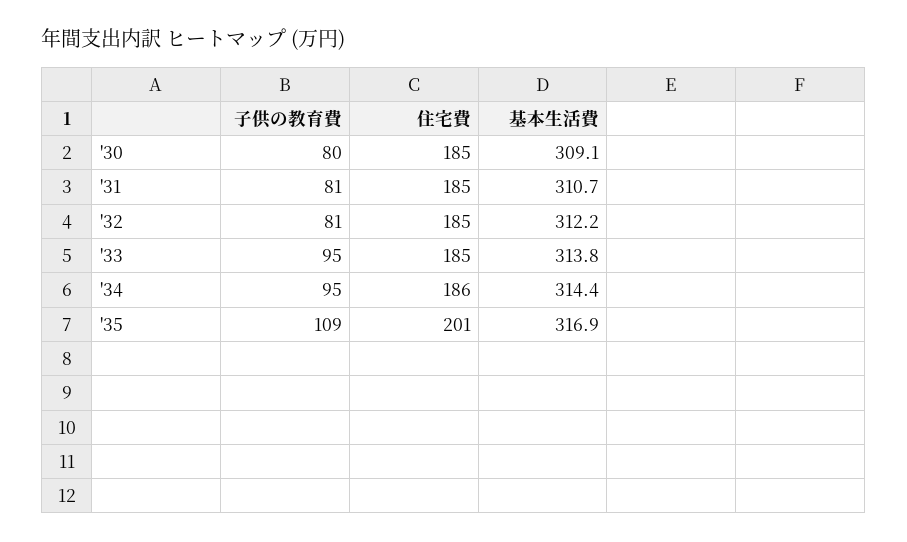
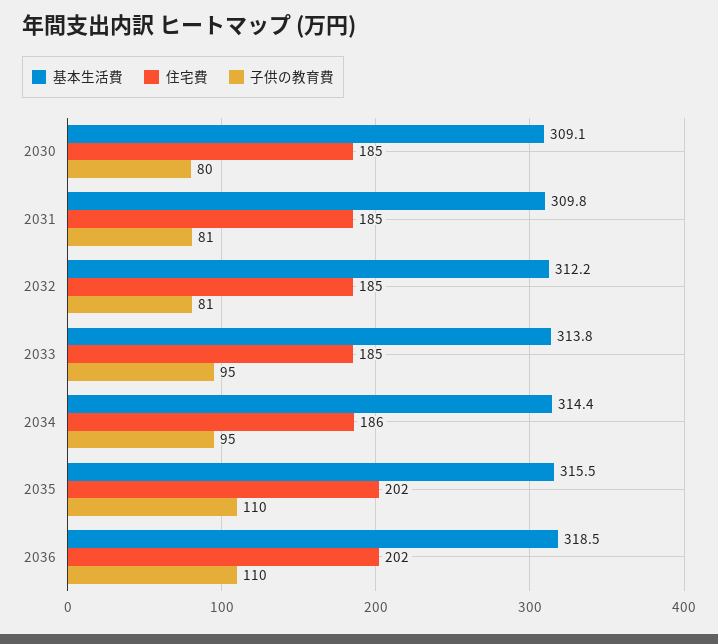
基本生活費, '31: 310.7 -> 309.8
子供の教育費, '35: 109 -> 110
住宅費, '35: 201 -> 202
基本生活費, '35: 316.9 -> 315.5
基本生活費, 2036: none -> 318.5
住宅費, 2036: none -> 202
子供の教育費, 2036: none -> 110

